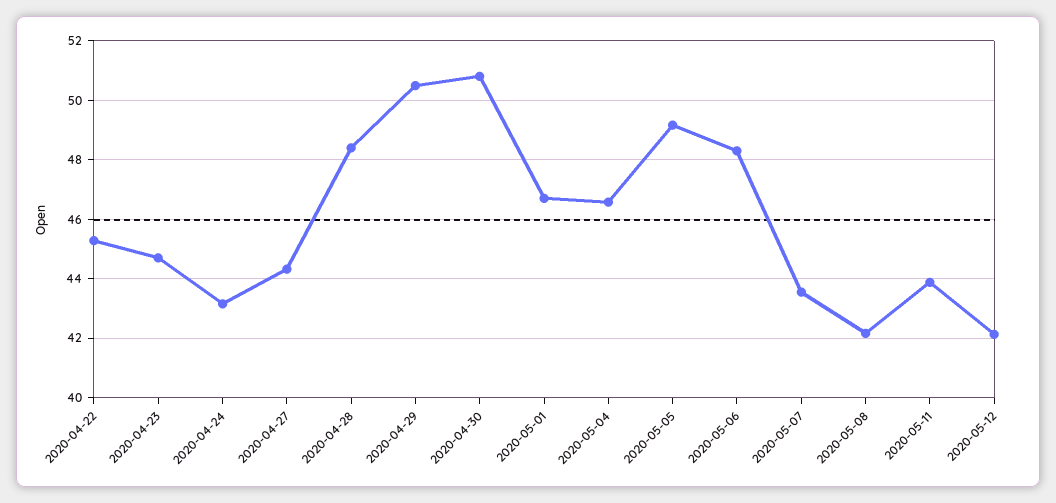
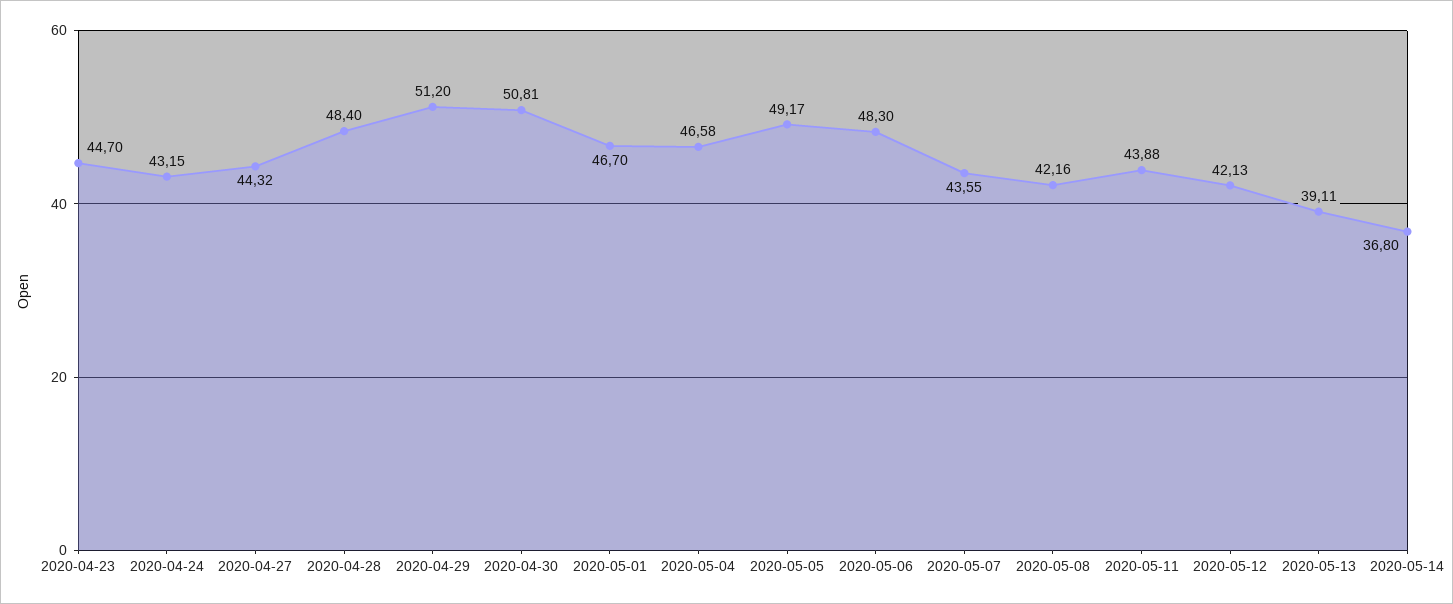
2020-04-22: 45.25 -> none
2020-04-29: 50.5 -> 51.2
2020-05-13: none -> 39.11
2020-05-14: none -> 36.8

